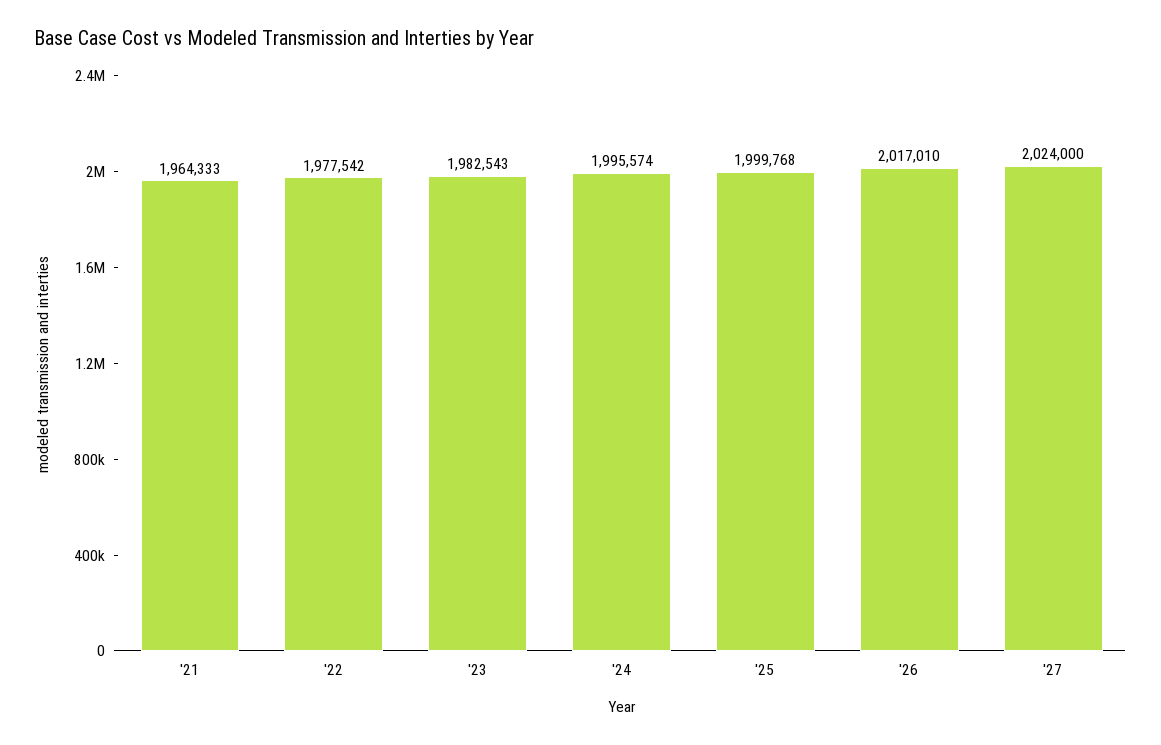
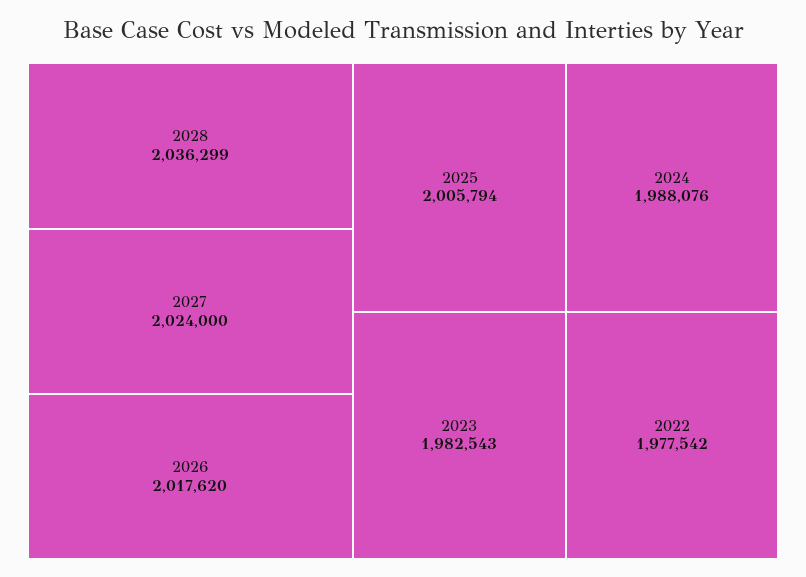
'21: 1964333 -> none
'24: 1995574 -> 1988076
'25: 1999768 -> 2005794
'26: 2017010 -> 2017620
2028: none -> 2036299

